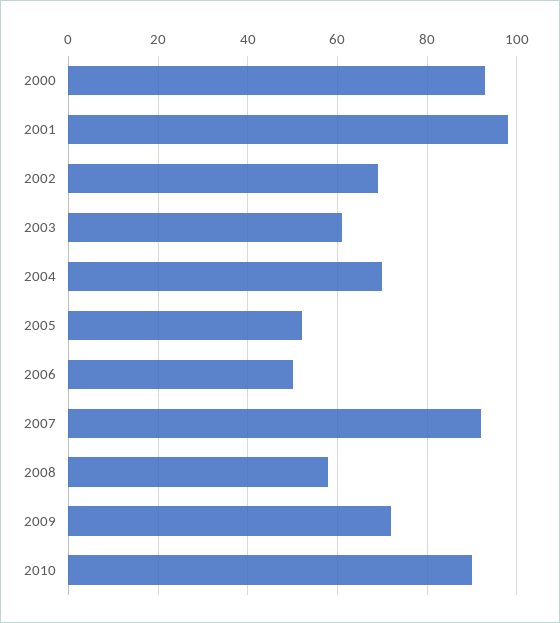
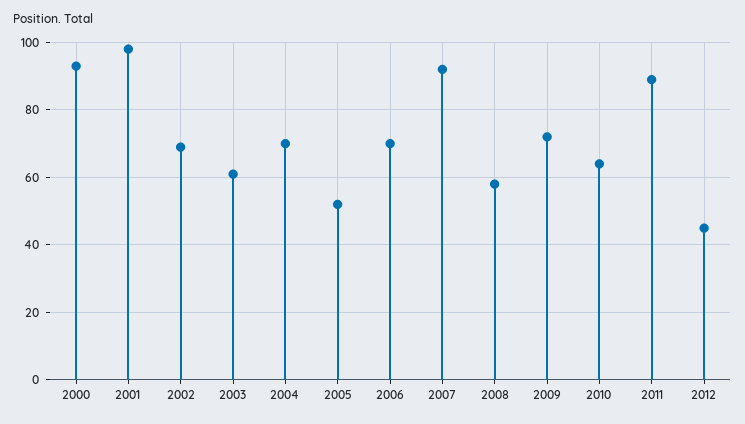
2006: 50 -> 70
2010: 90 -> 65
2011: none -> 90
2012: none -> 45

